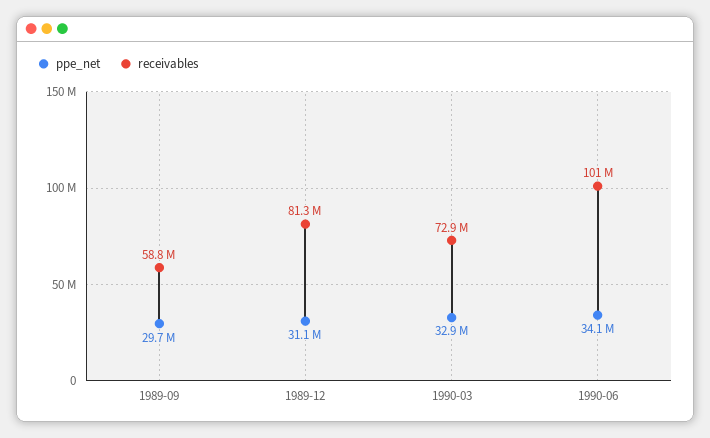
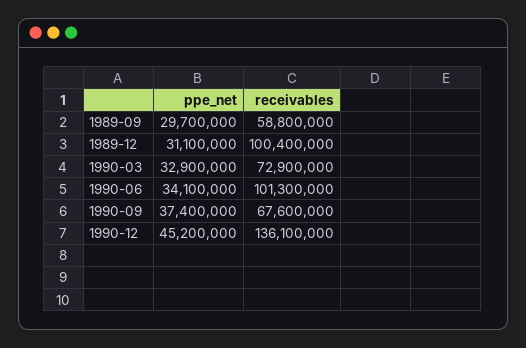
receivables, 1989-12: 81300000 -> 100400000
ppe_net, 1990-09: none -> 37400000
receivables, 1990-09: none -> 67600000
ppe_net, 1990-12: none -> 45200000
receivables, 1990-12: none -> 136100000

